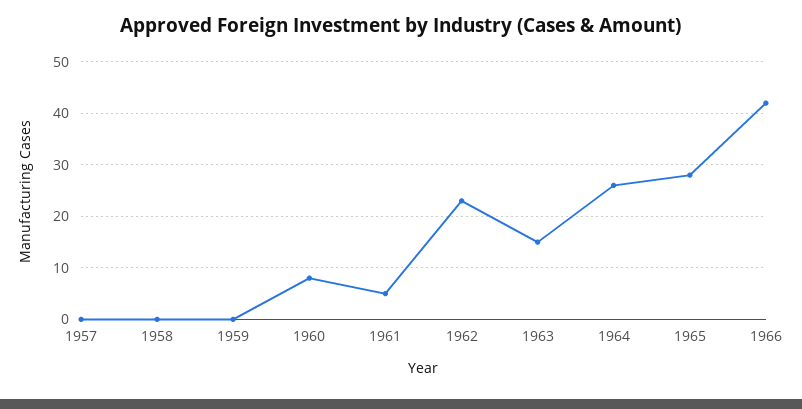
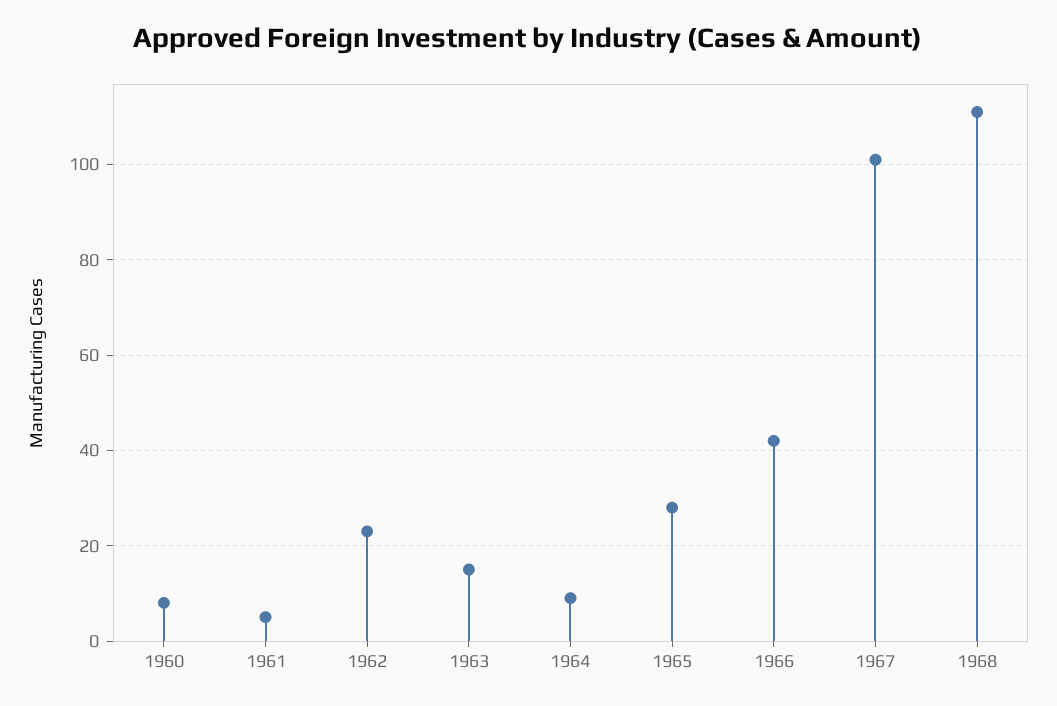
1957: 0 -> none
1958: 0 -> none
1959: 0 -> none
1964: 25 -> 10
1967: none -> 100
1968: none -> 110

